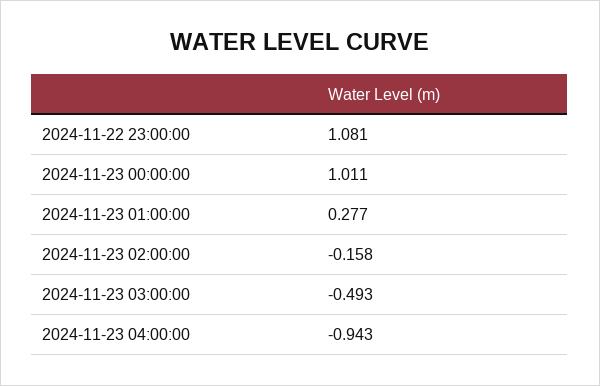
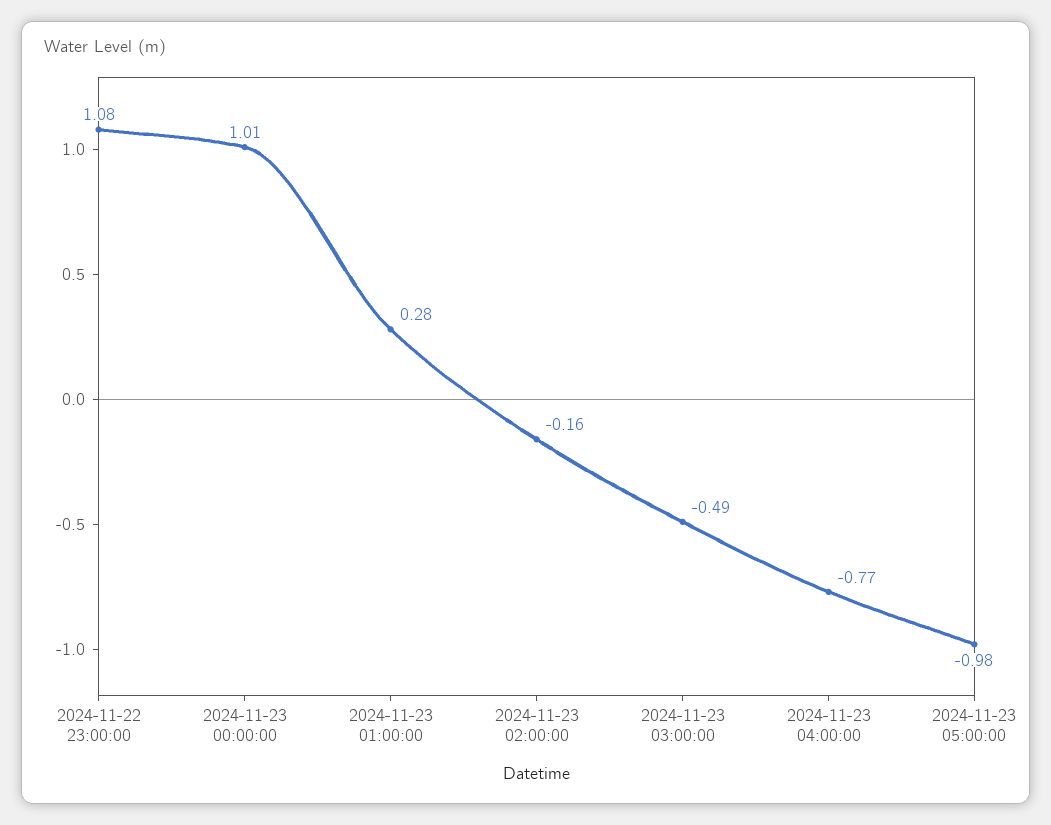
2024-11-23 04:00:00: -0.943 -> -0.77
2024-11-23 05:00:00: none -> -0.98

